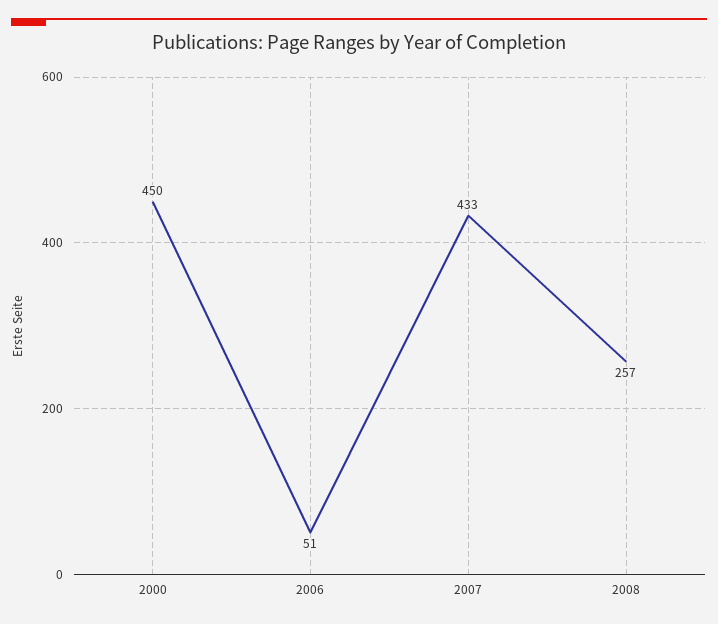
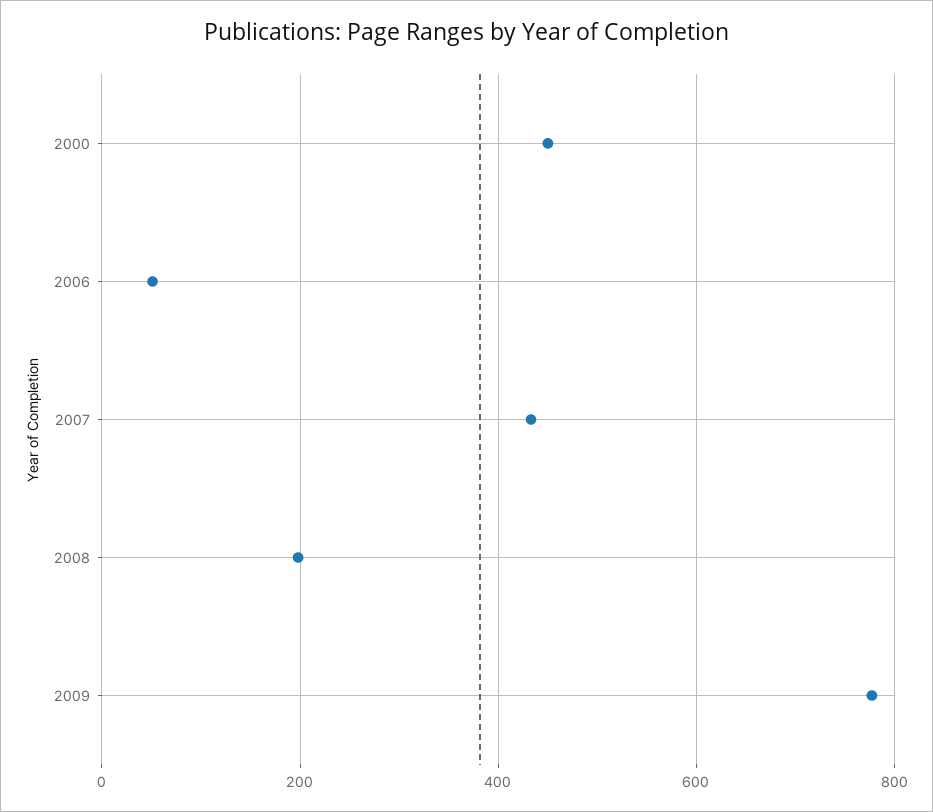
2008: 257 -> 200
2009: none -> 780

